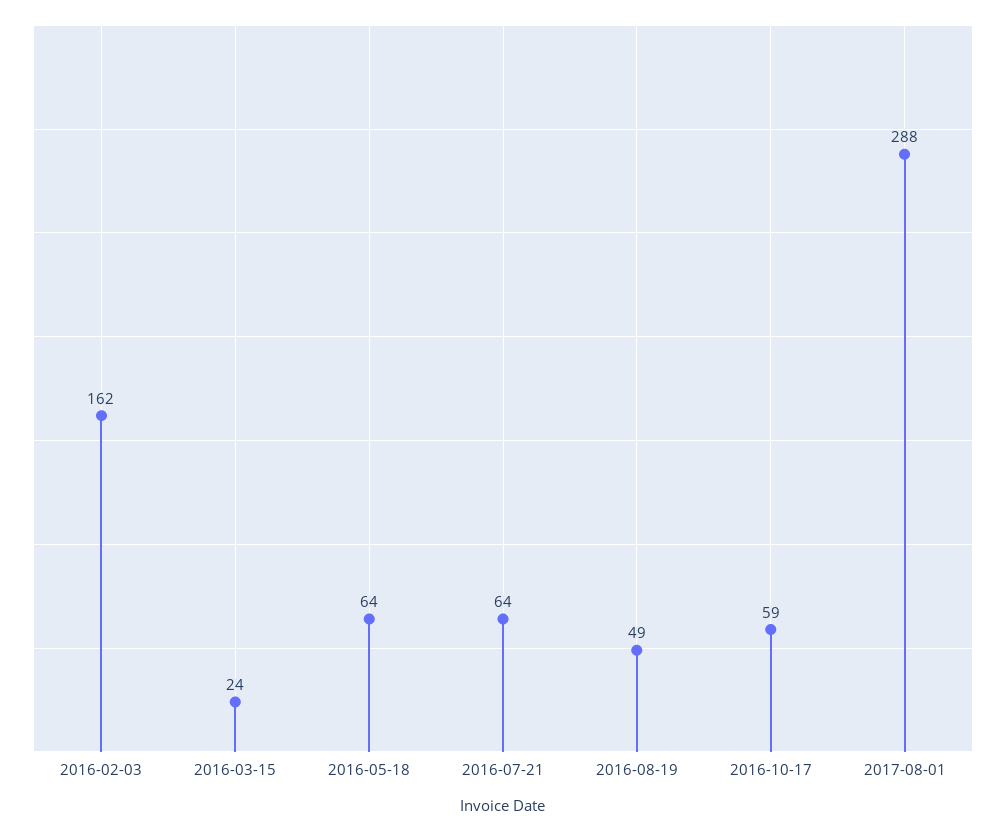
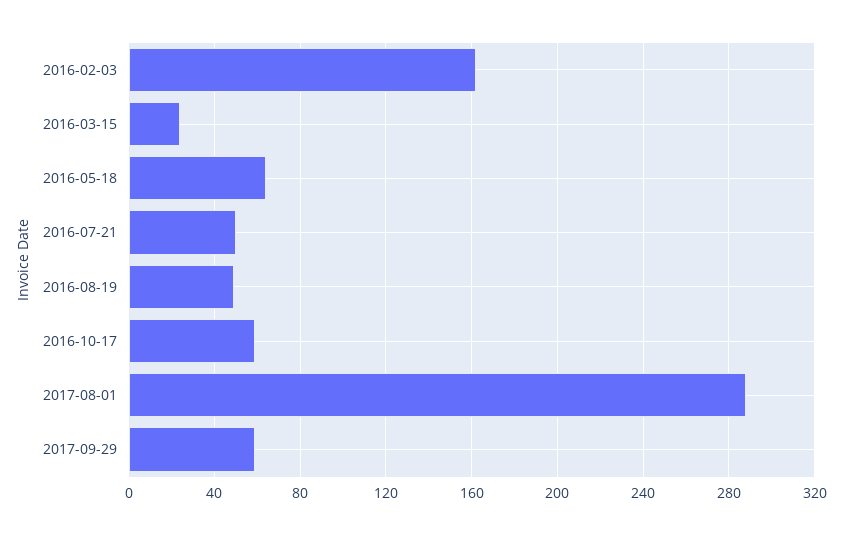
2016-07-21: 64 -> 50
2017-09-29: none -> 60

